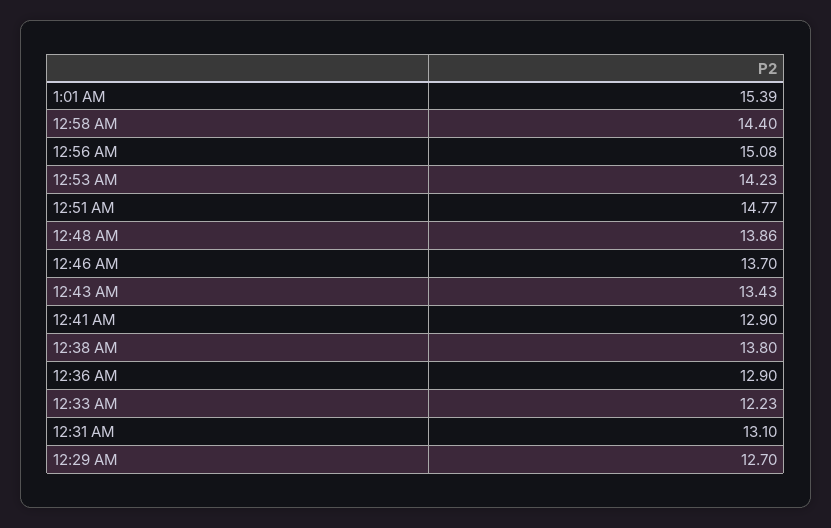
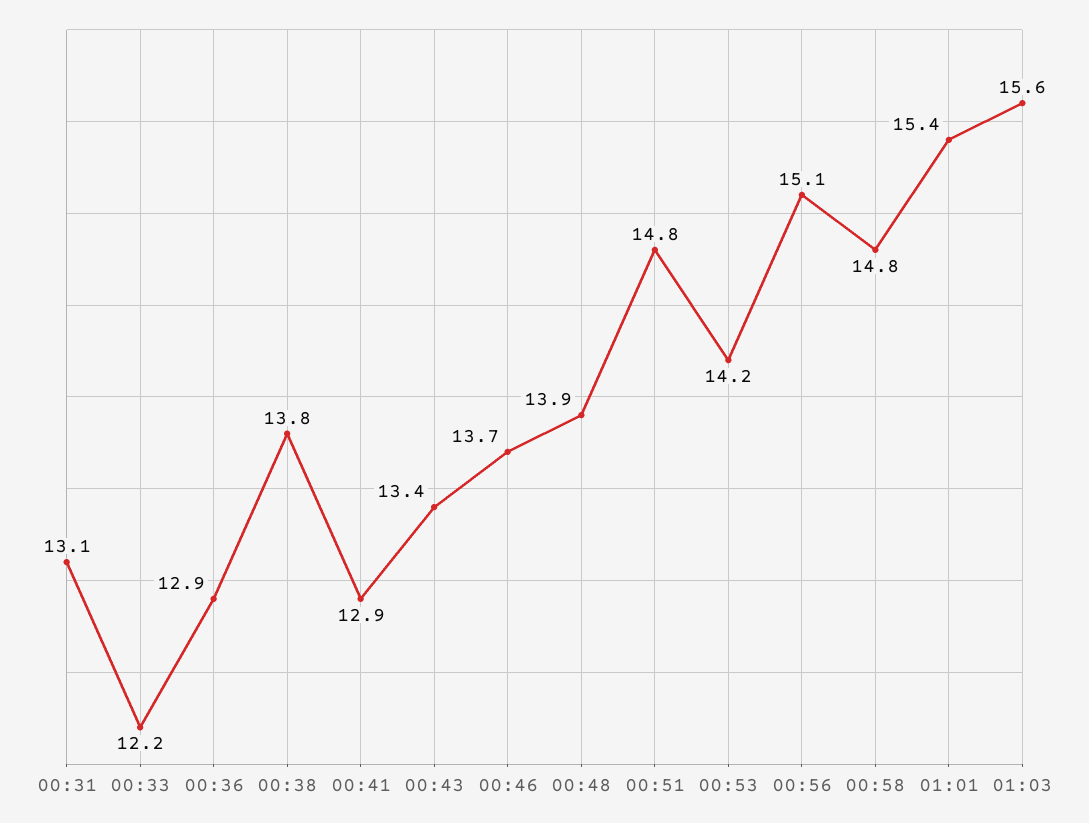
12:58 AM: 14.4 -> 14.8
12:29 AM: 12.7 -> none
01:03: none -> 15.6

